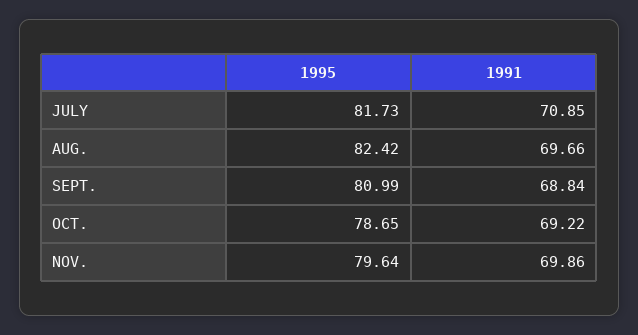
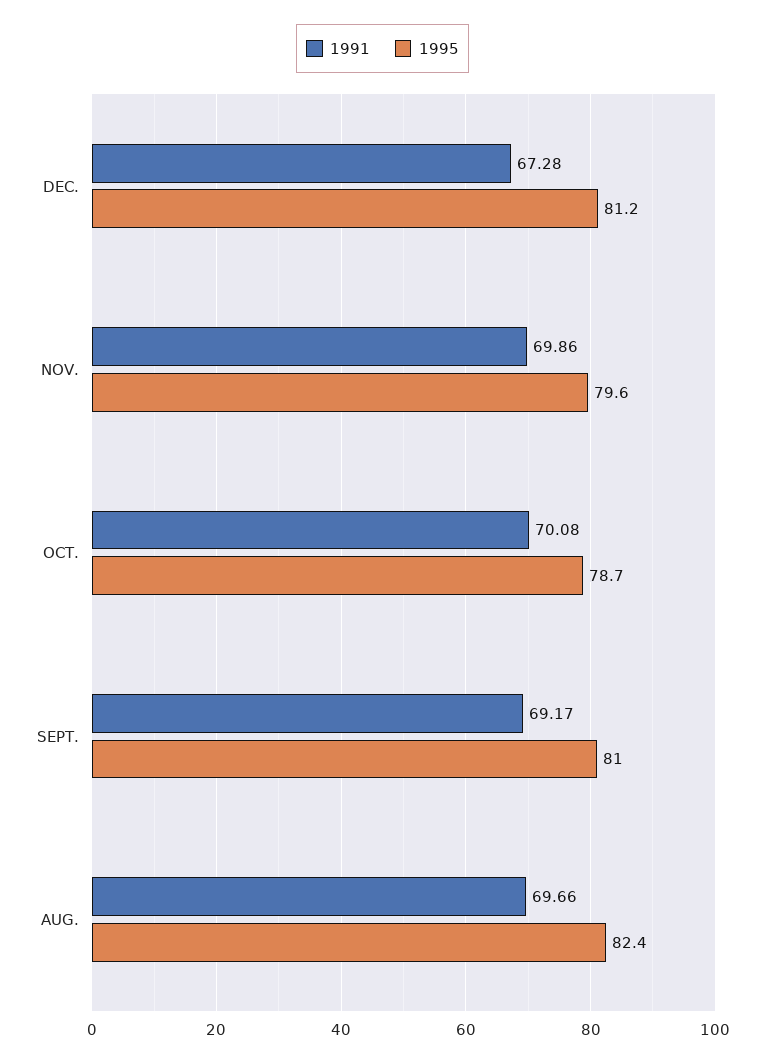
1995, JULY: 81.73 -> none
1991, JULY: 70.85 -> none
1991, SEPT.: 68.84 -> 69.17
1991, OCT.: 69.22 -> 70.08
1991, DEC.: none -> 67.28
1995, DEC.: none -> 81.2

